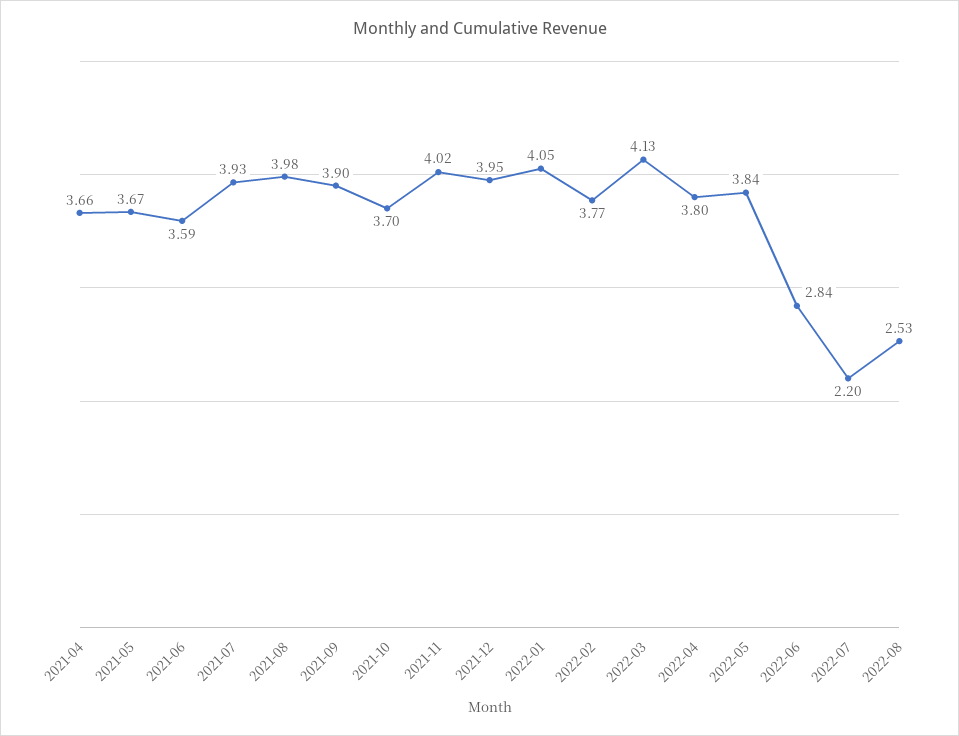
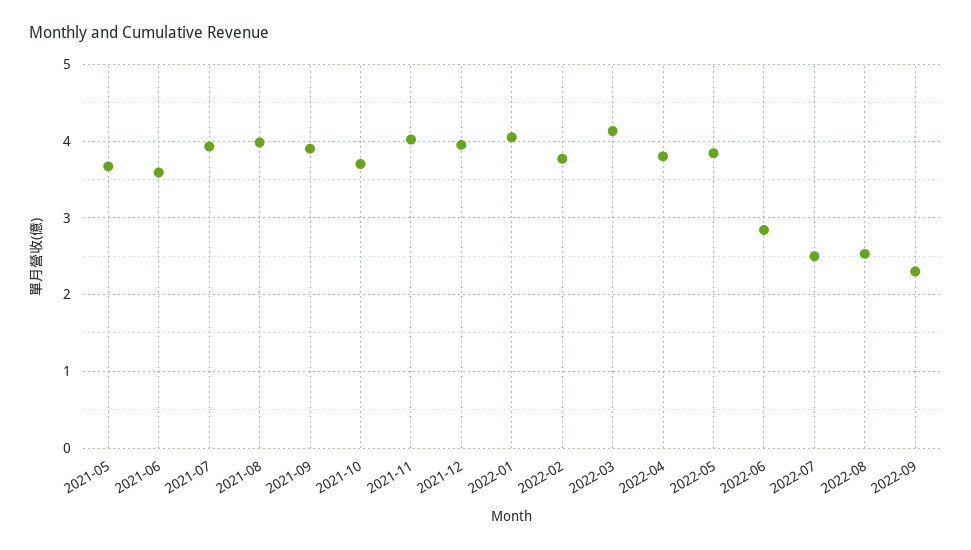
2021-04: 3.66 -> none
2022-07: 2.2 -> 2.5
2022-09: none -> 2.3

